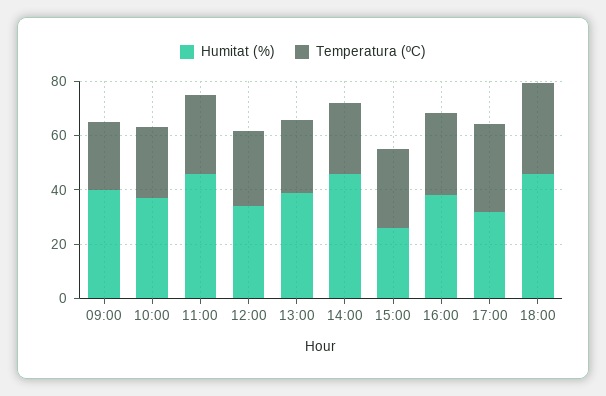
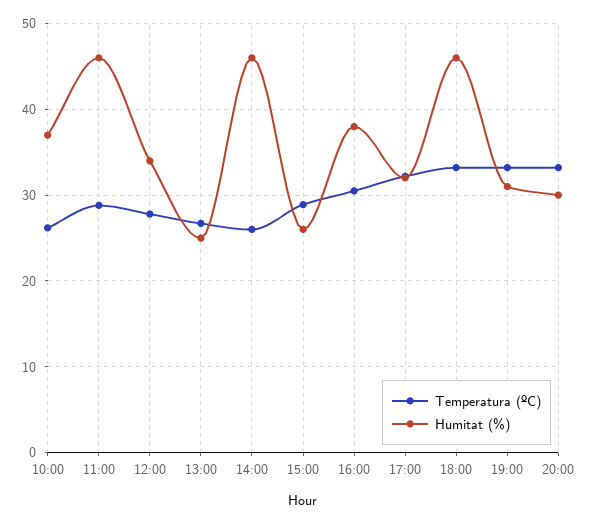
Humitat (%), 09:00: 40 -> none
Temperatura (ºC), 09:00: 25 -> none
Humitat (%), 13:00: 40 -> 25
Temperatura (ºC), 19:00: none -> 33
Humitat (%), 19:00: none -> 31
Temperatura (ºC), 20:00: none -> 33
Humitat (%), 20:00: none -> 30

